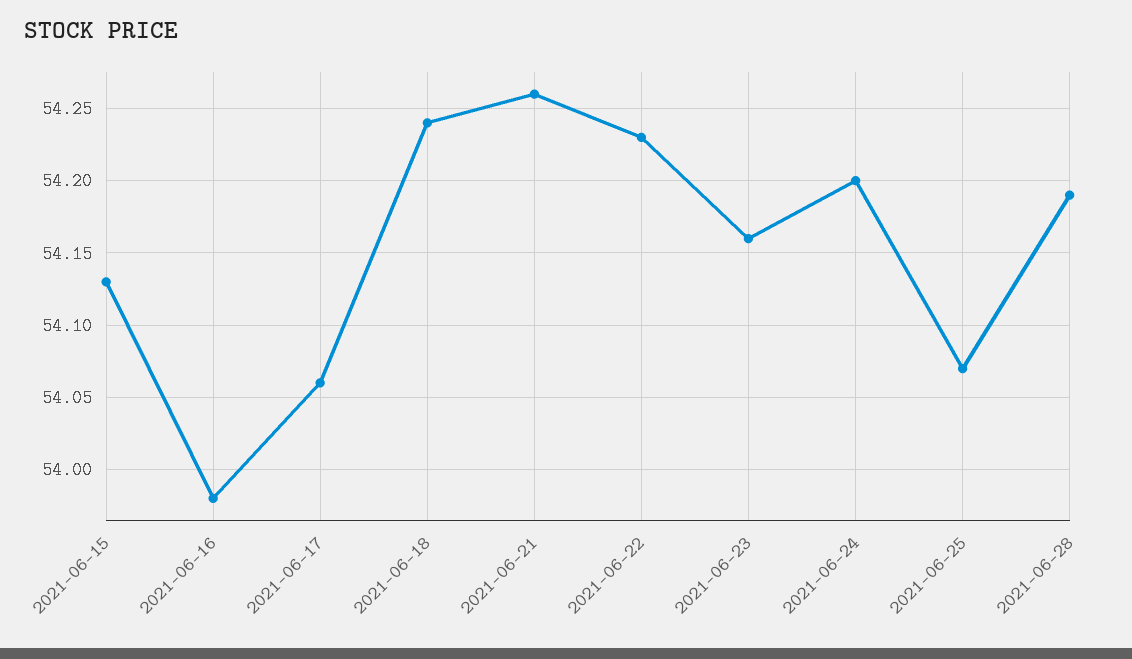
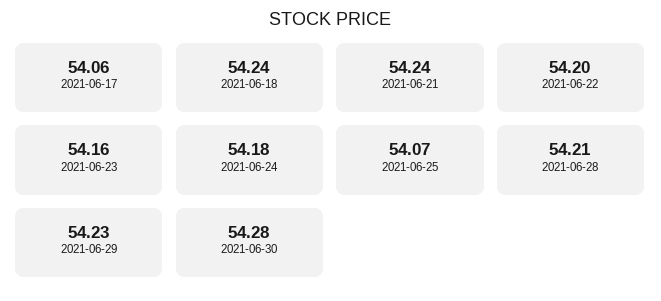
2021-06-15: 54.13 -> none
2021-06-16: 53.98 -> none
2021-06-21: 54.26 -> 54.24
2021-06-22: 54.23 -> 54.2
2021-06-24: 54.2 -> 54.18
2021-06-28: 54.19 -> 54.21
2021-06-29: none -> 54.23
2021-06-30: none -> 54.28

